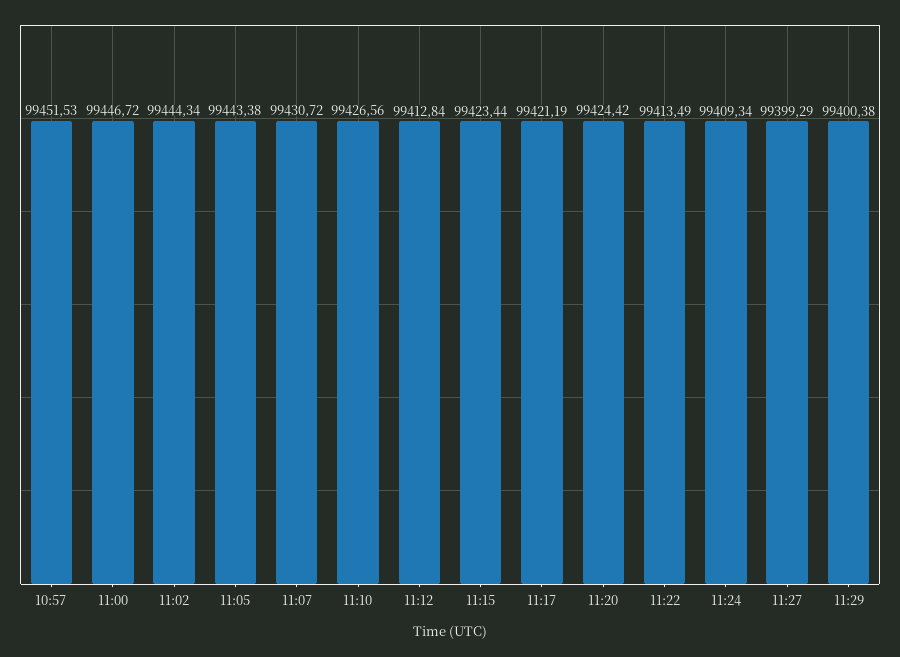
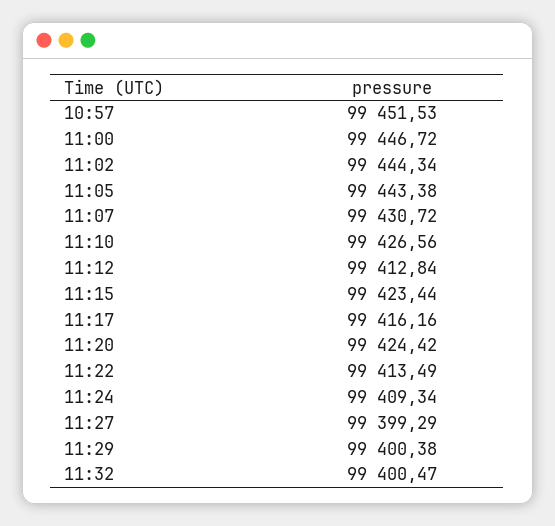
11:17: 99421.19 -> 99416.16
11:32: none -> 99400.47

